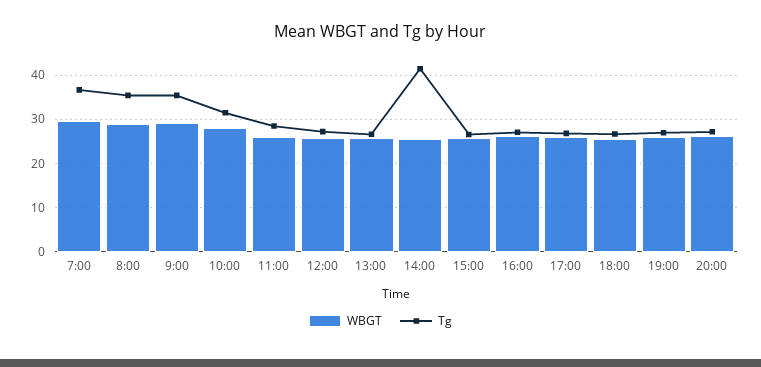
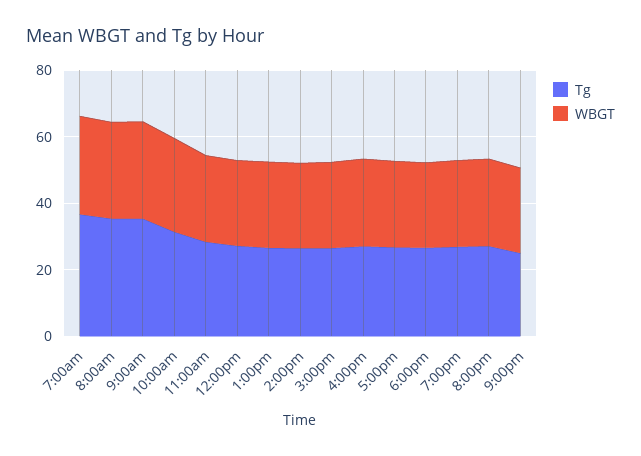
Tg, 14:00: 42 -> 25
Tg, 9:00pm: none -> 25
WBGT, 9:00pm: none -> 25

